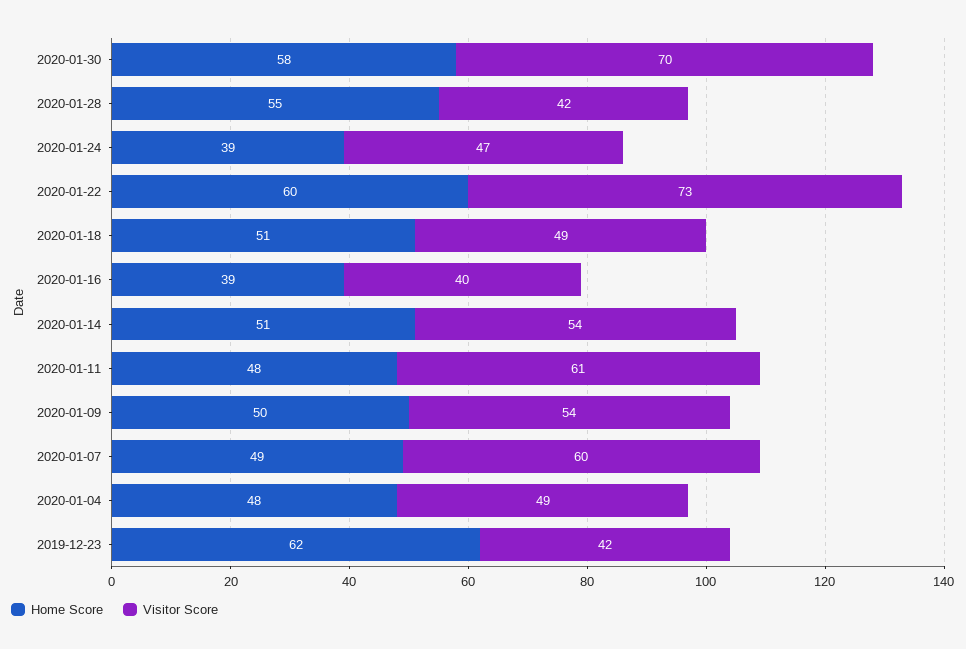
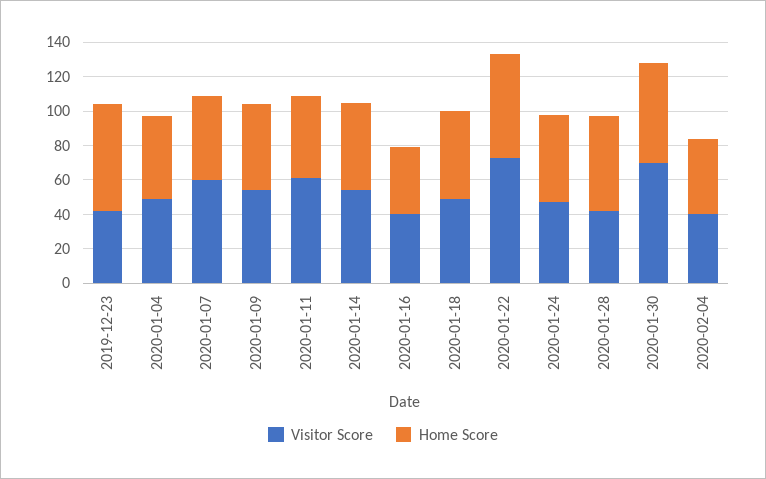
Home Score, 2020-01-24: 39 -> 50
Visitor Score, 2020-02-04: none -> 40
Home Score, 2020-02-04: none -> 45

